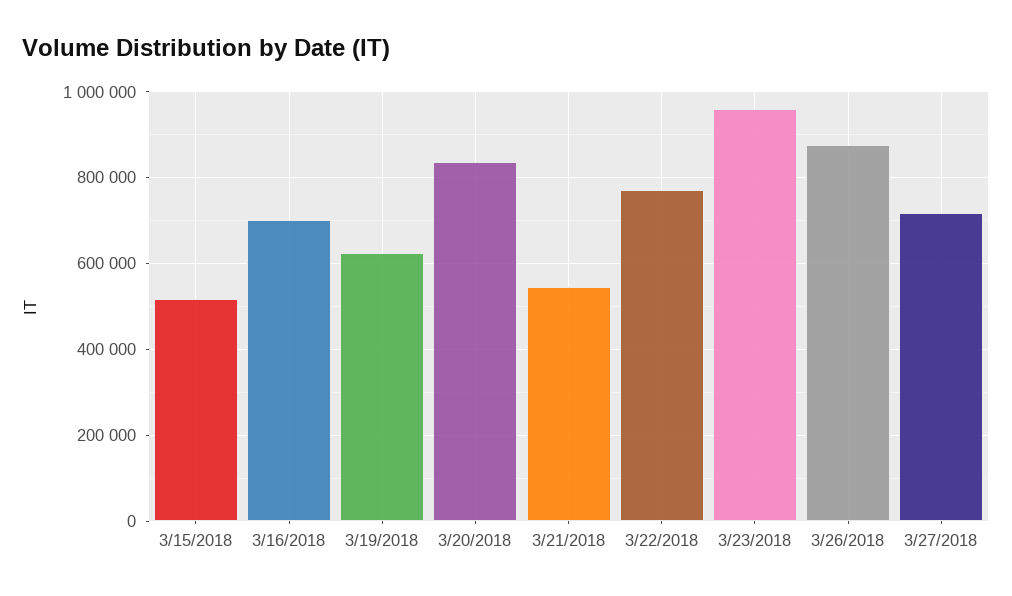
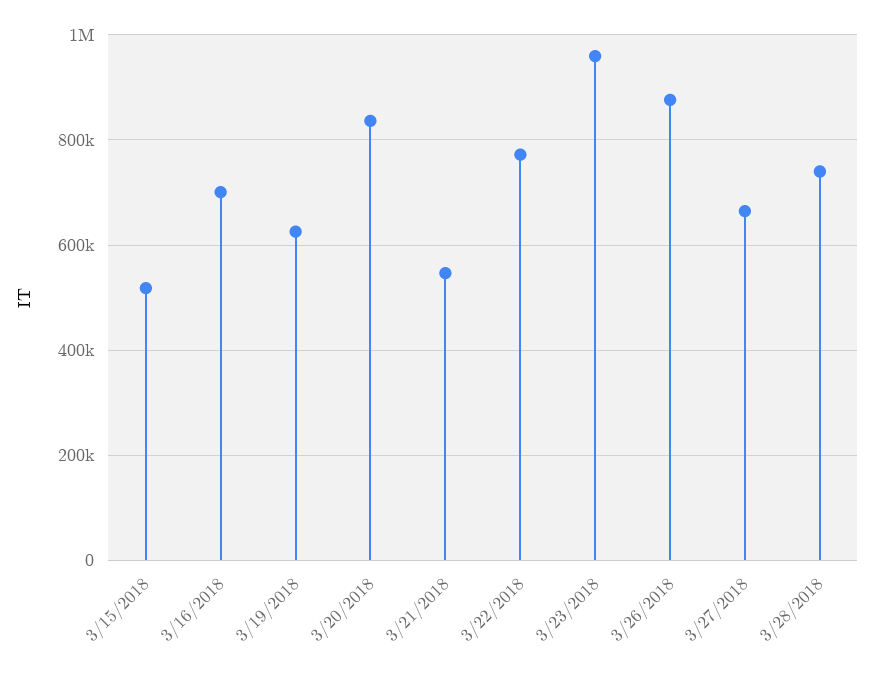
3/27/2018: 720000 -> 660000
3/28/2018: none -> 740000

